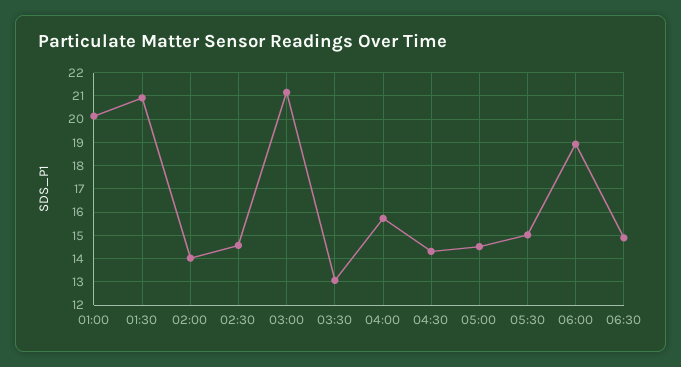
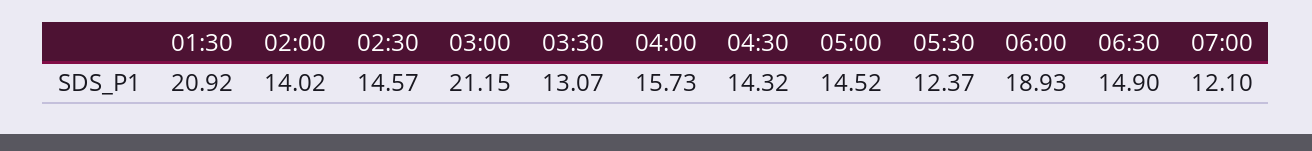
01:00: 20 -> none
05:30: 15 -> 12.37
07:00: none -> 12.1

